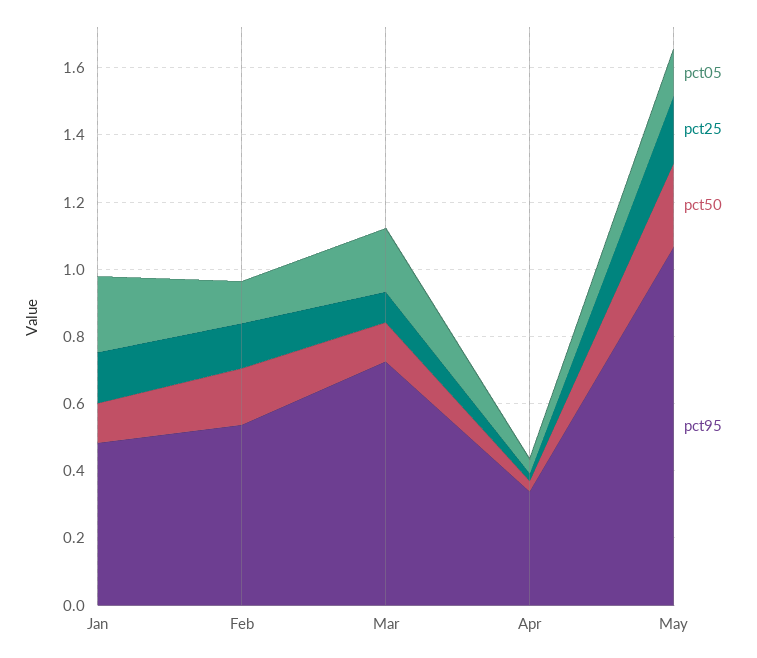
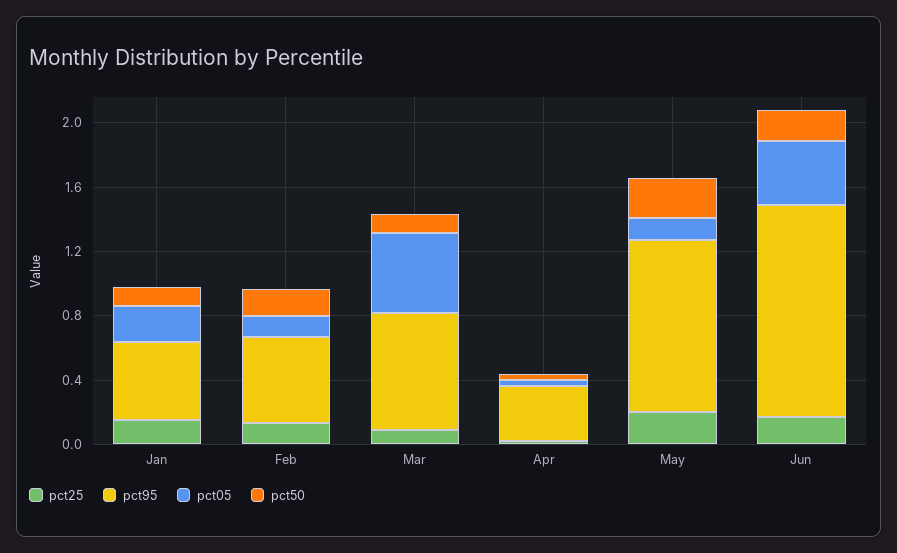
pct05, Mar: 0.2 -> 0.5
pct25, Jun: none -> 0.2
pct95, Jun: none -> 1.3
pct05, Jun: none -> 0.4
pct50, Jun: none -> 0.2

